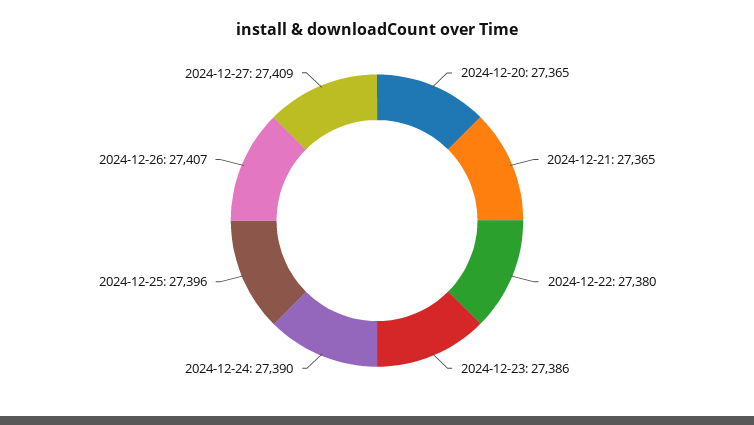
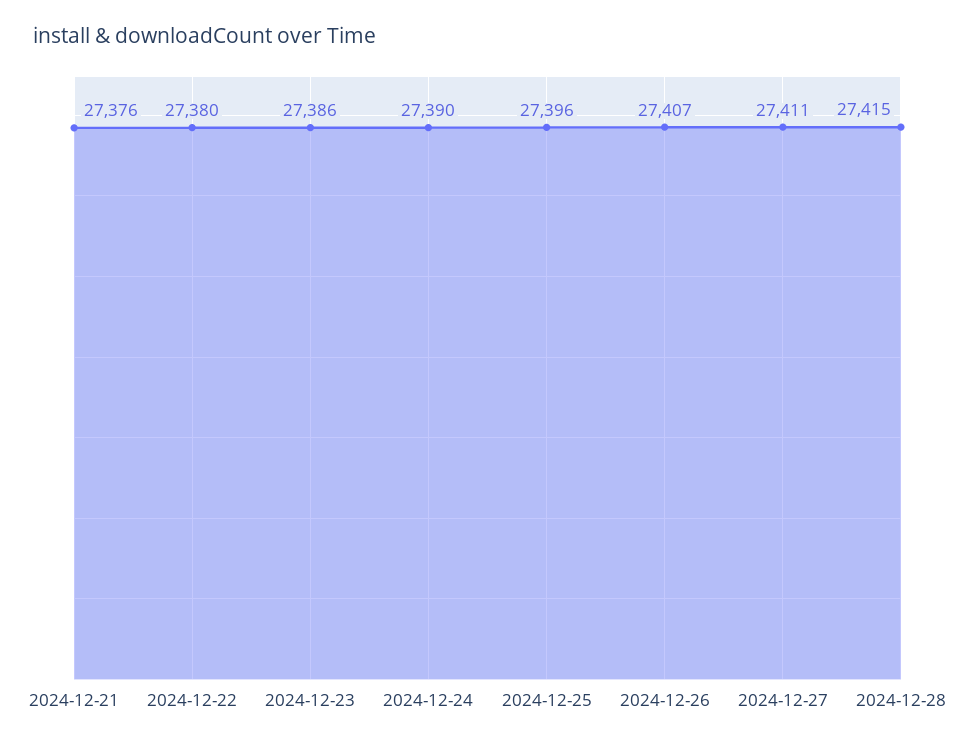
2024-12-20: 27365 -> none
2024-12-21: 27365 -> 27376
2024-12-27: 27409 -> 27411
2024-12-28: none -> 27415

